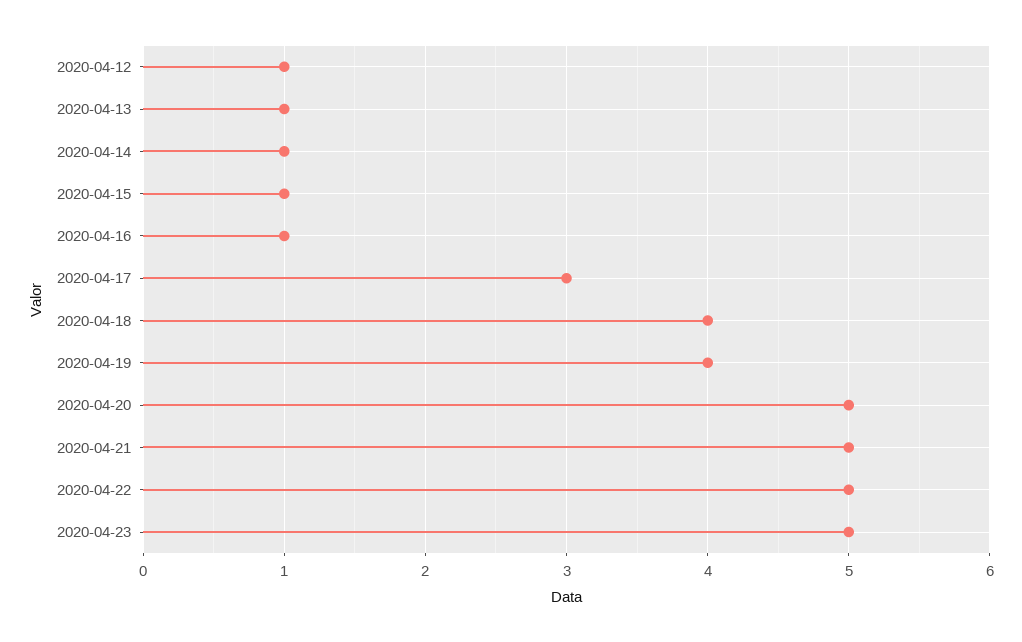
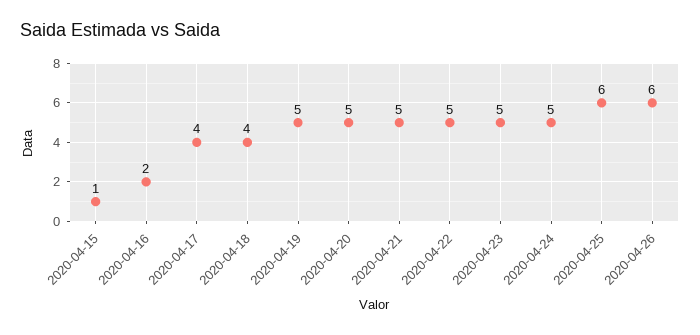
2020-04-12: 1 -> none
2020-04-13: 1 -> none
2020-04-14: 1 -> none
2020-04-16: 1 -> 2
2020-04-17: 3 -> 4
2020-04-19: 4 -> 5
2020-04-24: none -> 5
2020-04-25: none -> 6
2020-04-26: none -> 6

